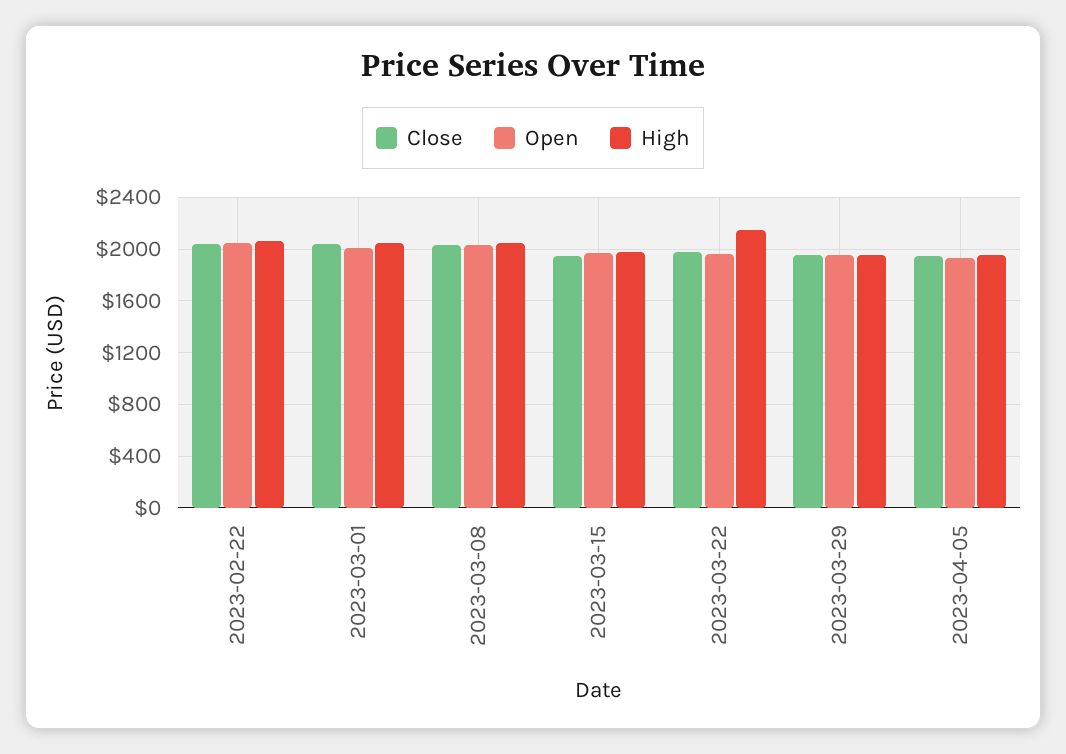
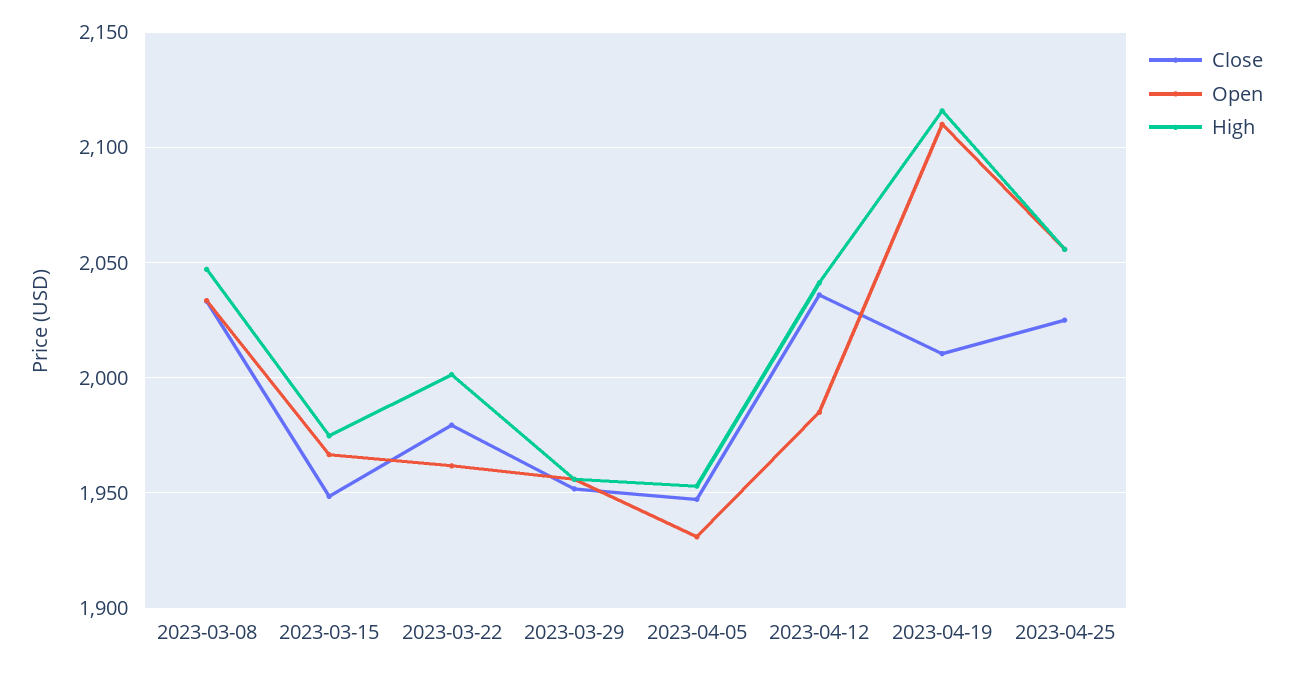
Close, 2023-02-22: 2050 -> none
Open, 2023-02-22: 2050 -> none
High, 2023-02-22: 2050 -> none
Close, 2023-03-01: 2050 -> none
Open, 2023-03-01: 2000 -> none
High, 2023-03-01: 2050 -> none
High, 2023-03-22: 2150 -> 2000
Close, 2023-04-12: none -> 2035
Open, 2023-04-12: none -> 1985
High, 2023-04-12: none -> 2040
Close, 2023-04-19: none -> 2010
Open, 2023-04-19: none -> 2110
High, 2023-04-19: none -> 2115
Close, 2023-04-25: none -> 2025
Open, 2023-04-25: none -> 2055
High, 2023-04-25: none -> 2055

